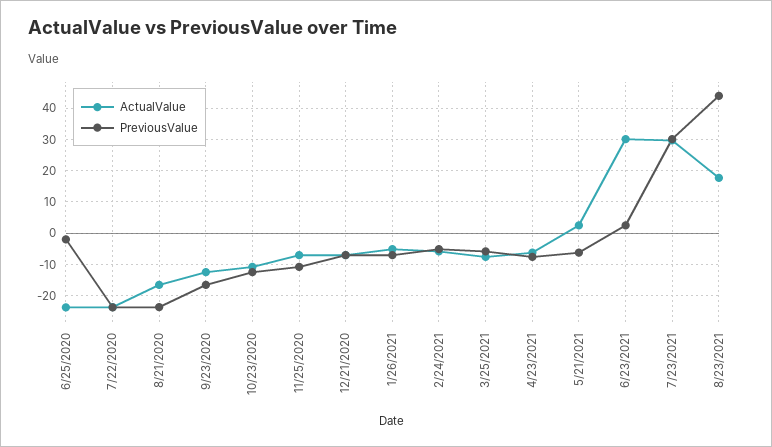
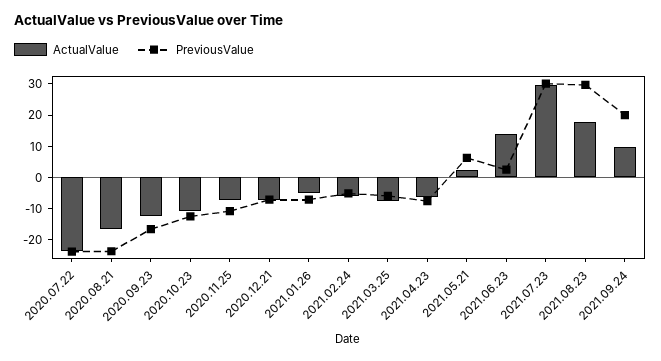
ActualValue, 6/25/2020: -24 -> none
PreviousValue, 6/25/2020: -2 -> none
PreviousValue, 5/21/2021: -6 -> 5
ActualValue, 6/23/2021: 30 -> 15
PreviousValue, 8/23/2021: 44 -> 30
ActualValue, 2021.09.24: none -> 10
PreviousValue, 2021.09.24: none -> 20

